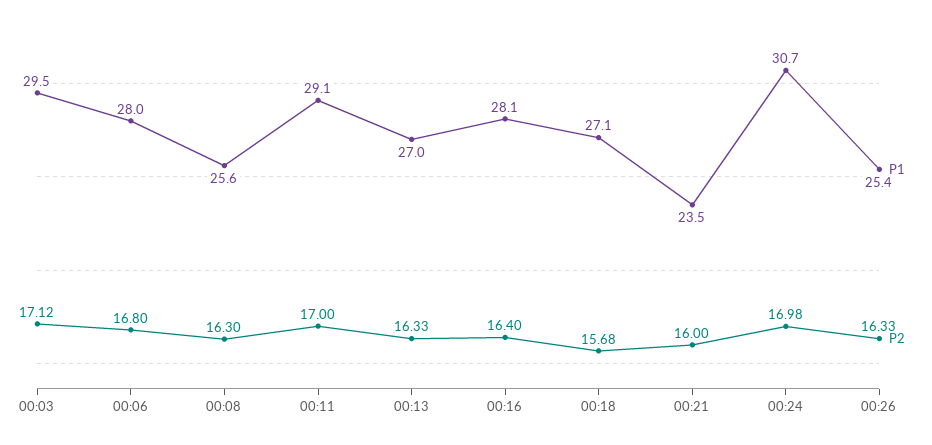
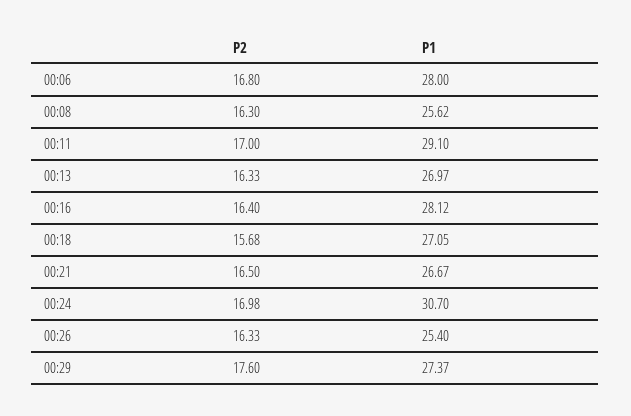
P1, 00:03: 29.5 -> none
P2, 00:03: 17.12 -> none
P1, 00:21: 23.5 -> 26.67
P2, 00:21: 16 -> 16.5
P2, 00:29: none -> 17.6
P1, 00:29: none -> 27.37

